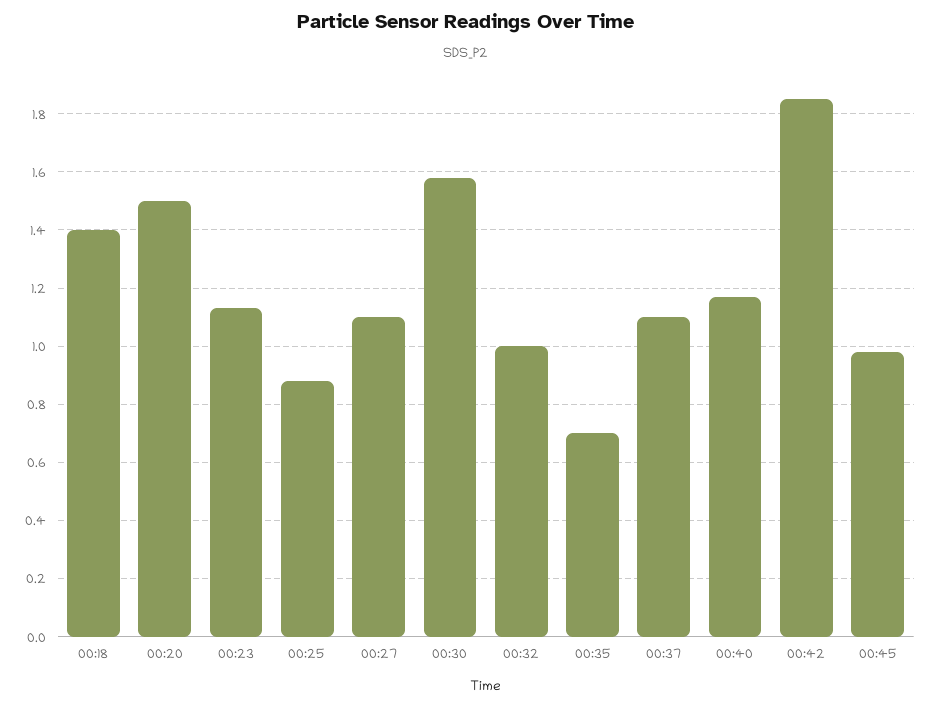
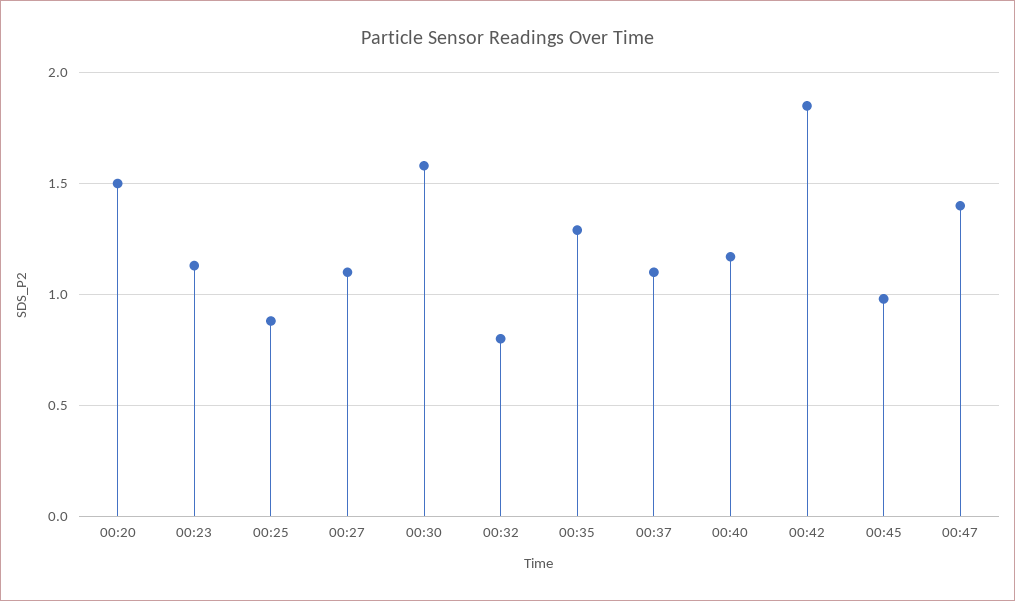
00:18: 1.4 -> none
00:32: 1 -> 0.8
00:35: 0.7 -> 1.3
00:47: none -> 1.4

